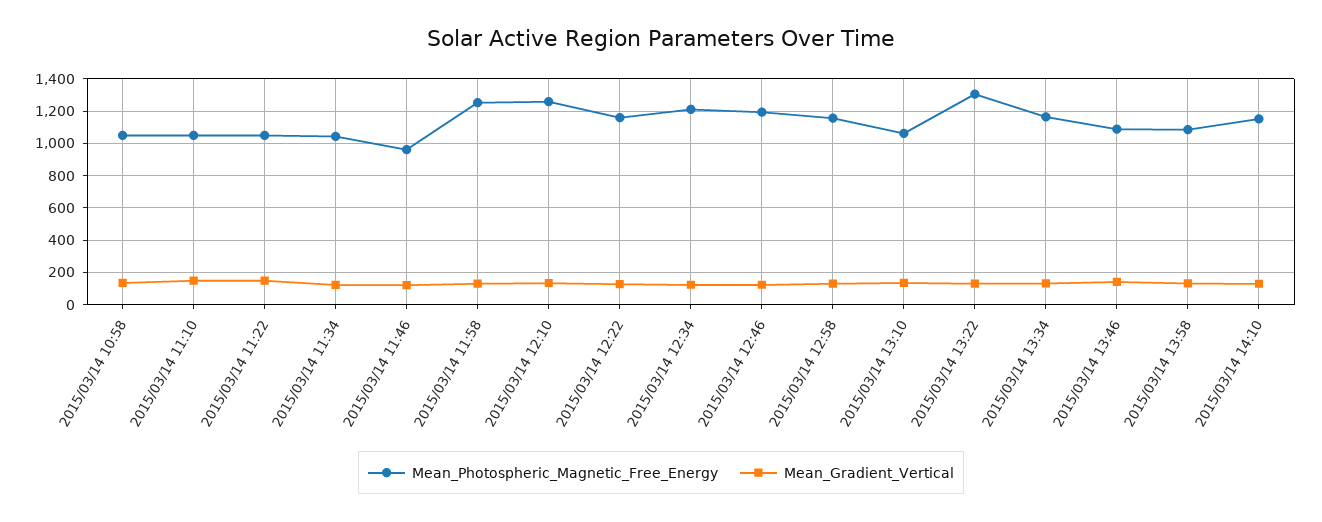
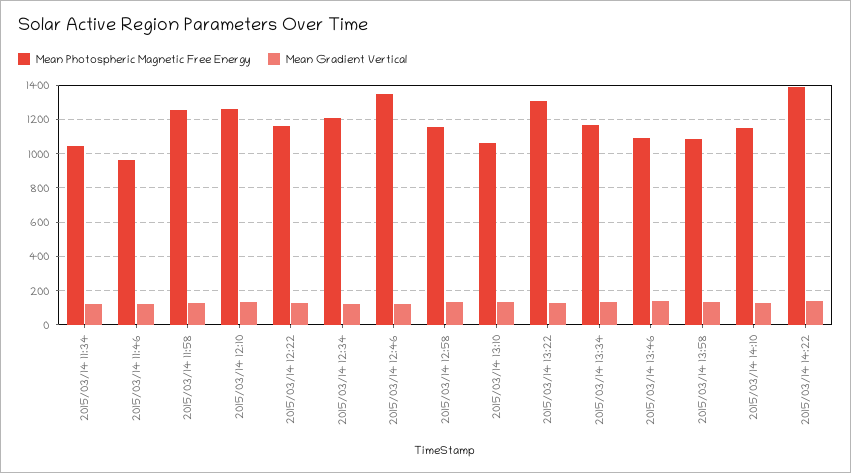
Mean_Photospheric_Magnetic_Free_Energy, 2015/03/14 10:58: 1050 -> none
Mean_Gradient_Vertical, 2015/03/14 10:58: 150 -> none
Mean_Photospheric_Magnetic_Free_Energy, 2015/03/14 11:10: 1050 -> none
Mean_Gradient_Vertical, 2015/03/14 11:10: 150 -> none
Mean_Photospheric_Magnetic_Free_Energy, 2015/03/14 11:22: 1050 -> none
Mean_Gradient_Vertical, 2015/03/14 11:22: 150 -> none
Mean_Photospheric_Magnetic_Free_Energy, 2015/03/14 12:46: 1200 -> 1350
Mean_Photospheric_Magnetic_Free_Energy, 2015/03/14 14:22: none -> 1400
Mean_Gradient_Vertical, 2015/03/14 14:22: none -> 150

